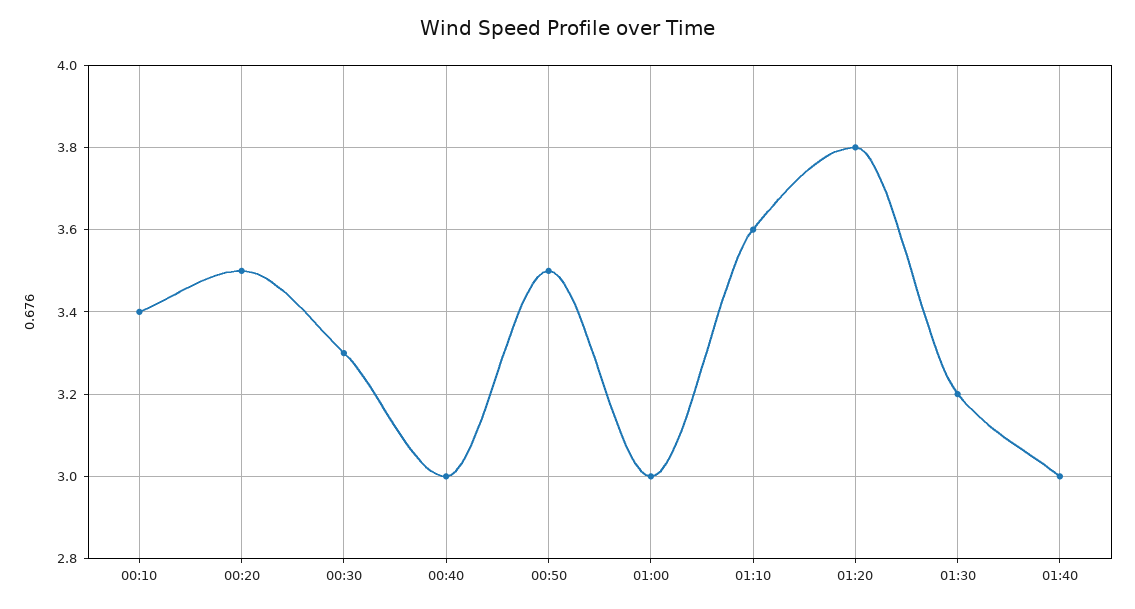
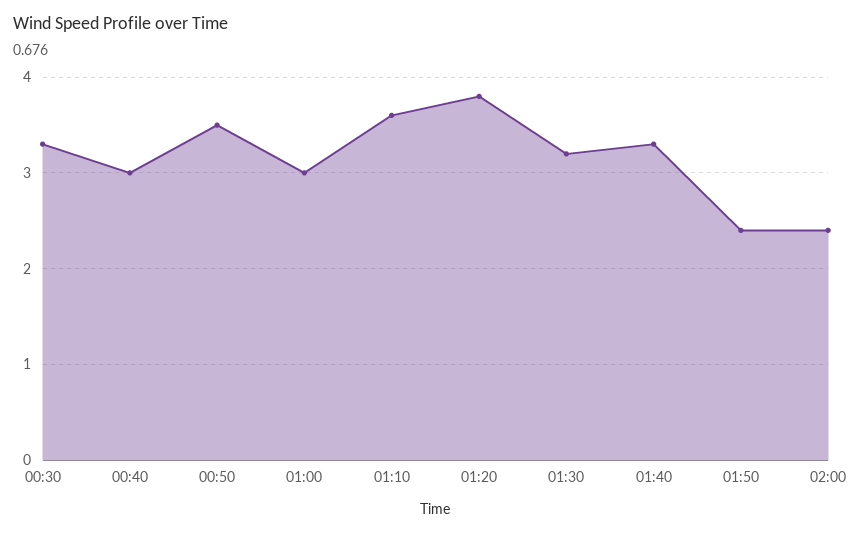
00:10: 3.4 -> none
00:20: 3.5 -> none
01:40: 3 -> 3.3
01:50: none -> 2.4
02:00: none -> 2.4

